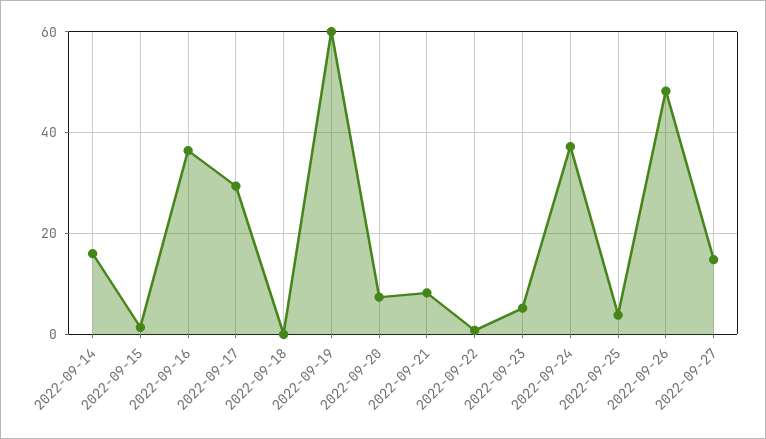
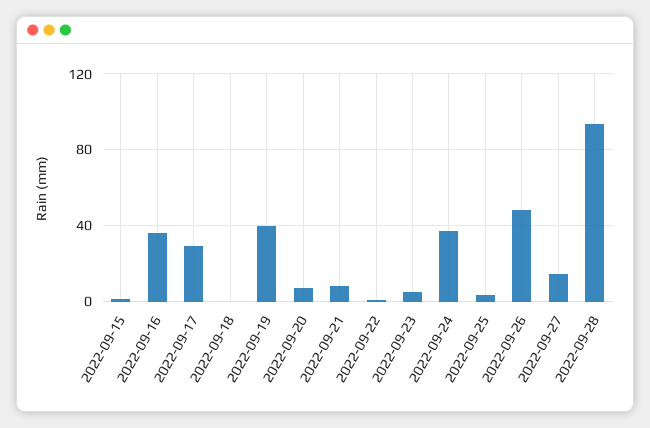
2022-09-14: 16 -> none
2022-09-19: 60 -> 40
2022-09-28: none -> 95

